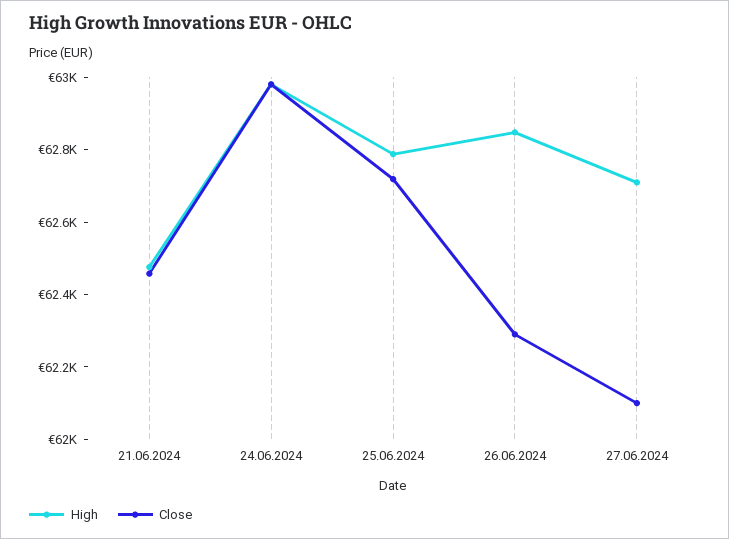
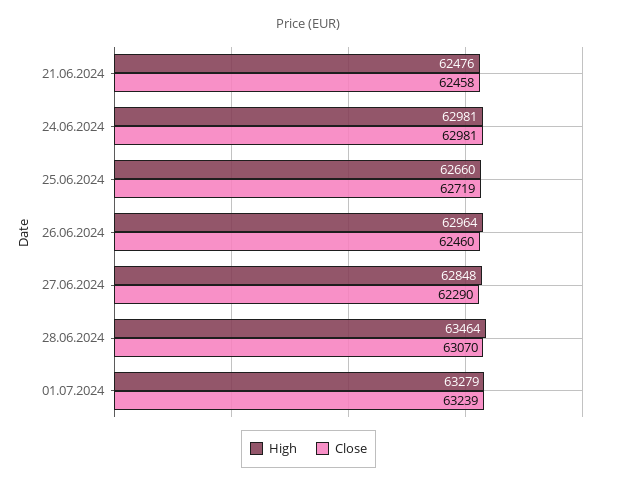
High, 25.06.2024: 62800 -> 62660
High, 26.06.2024: 62850 -> 62964
Close, 26.06.2024: 62300 -> 62460
High, 27.06.2024: 62700 -> 62848
Close, 27.06.2024: 62100 -> 62290
High, 28.06.2024: none -> 63464
Close, 28.06.2024: none -> 63070
High, 01.07.2024: none -> 63279
Close, 01.07.2024: none -> 63239

